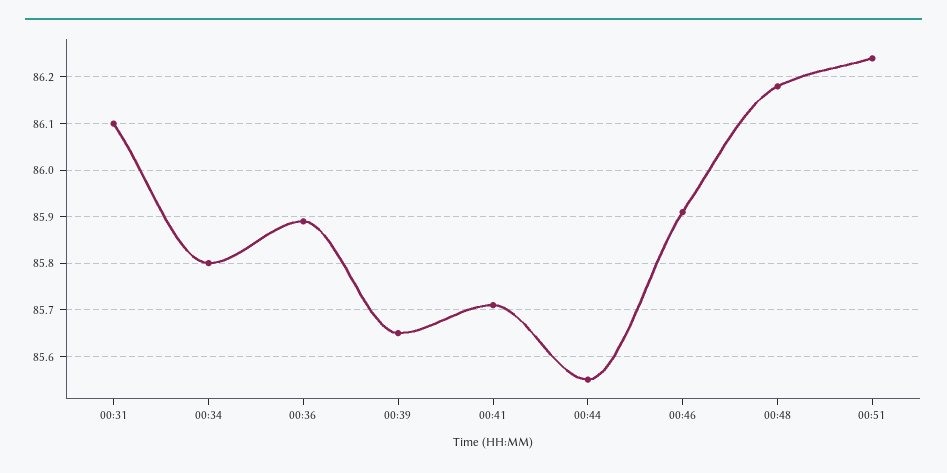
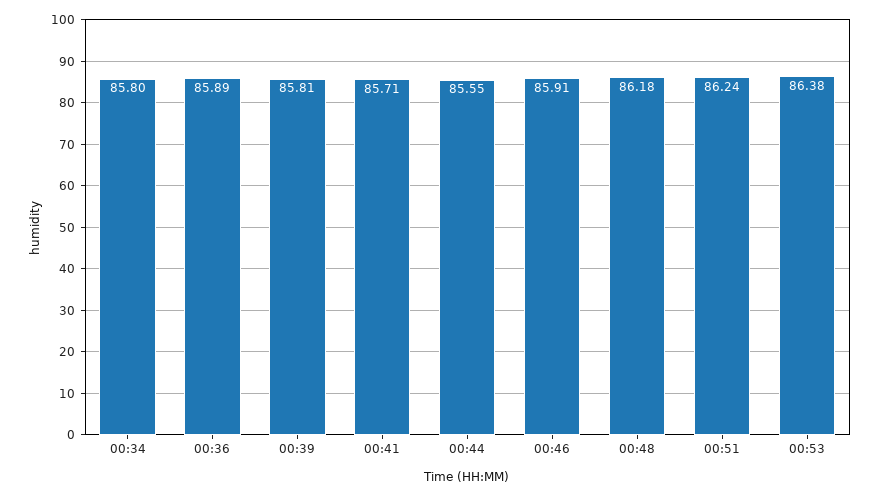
00:31: 86.1 -> none
00:39: 85.65 -> 85.81
00:53: none -> 86.38

